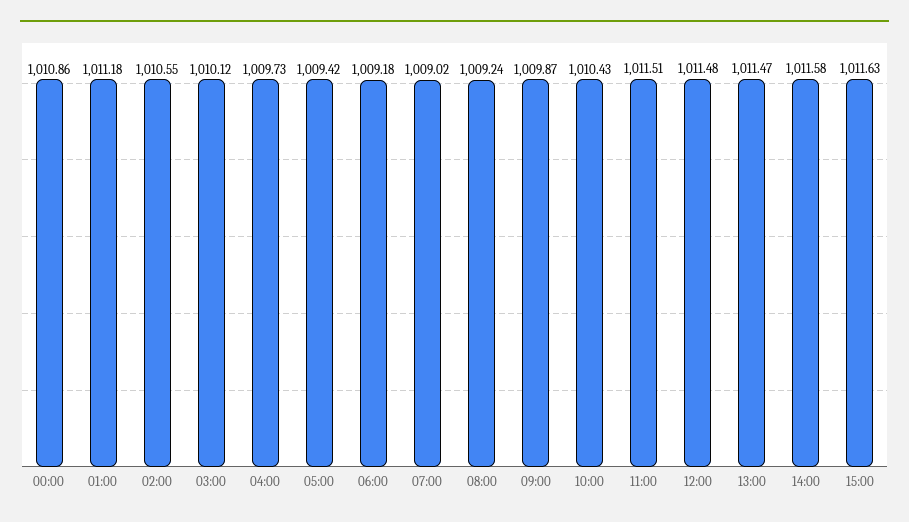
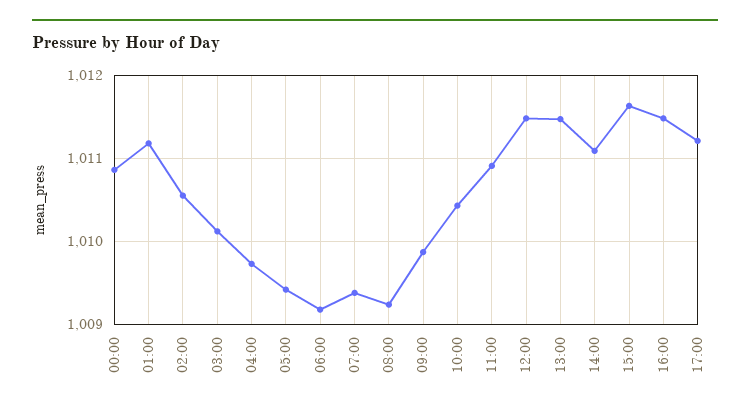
07:00: 1009.02 -> 1009.4
11:00: 1011.51 -> 1010.9
14:00: 1011.58 -> 1011.1
16:00: none -> 1011.5
17:00: none -> 1011.2

